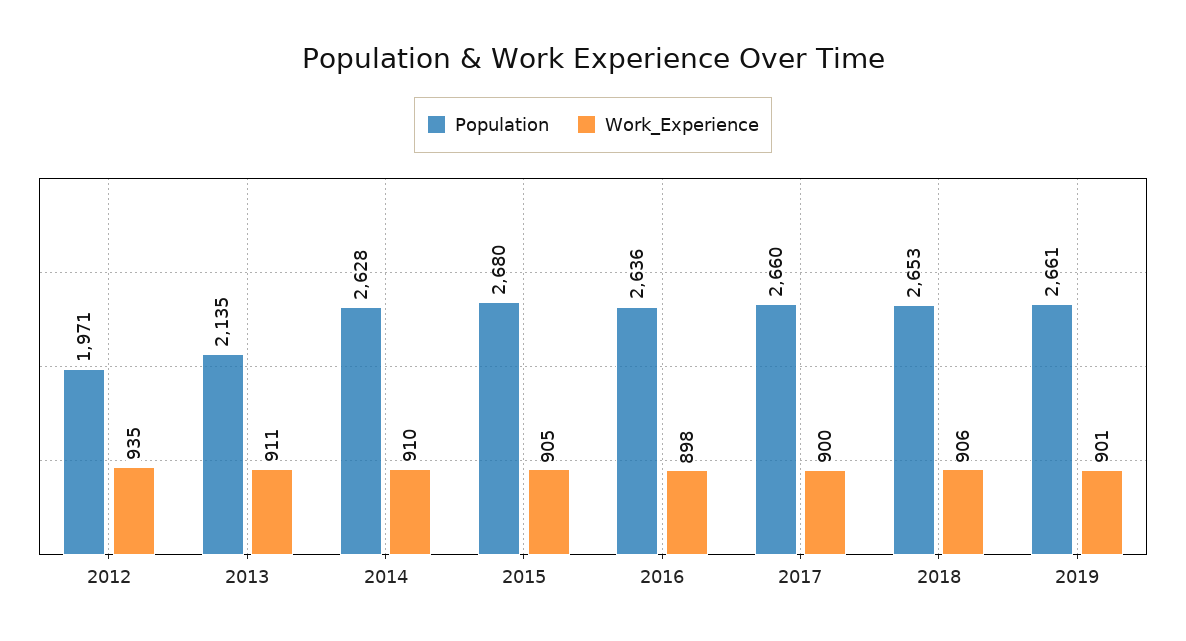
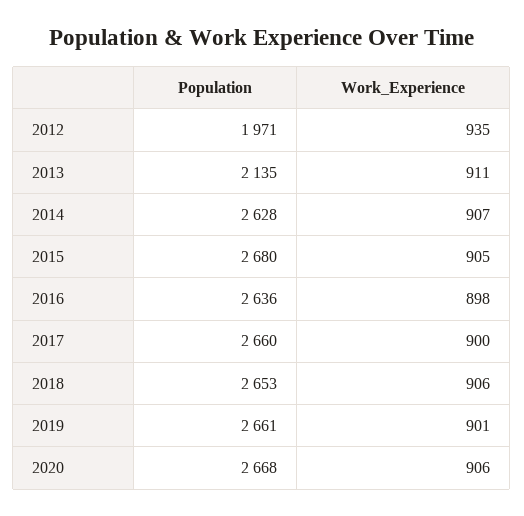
Work_Experience, 2014: 910 -> 907
Population, 2020: none -> 2668
Work_Experience, 2020: none -> 906

